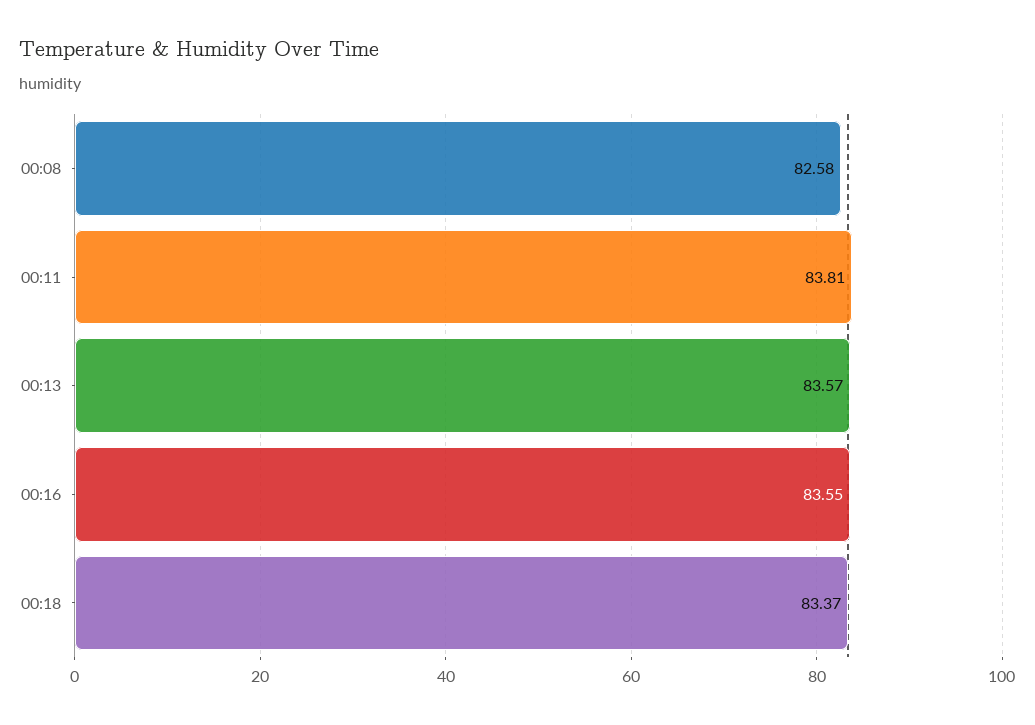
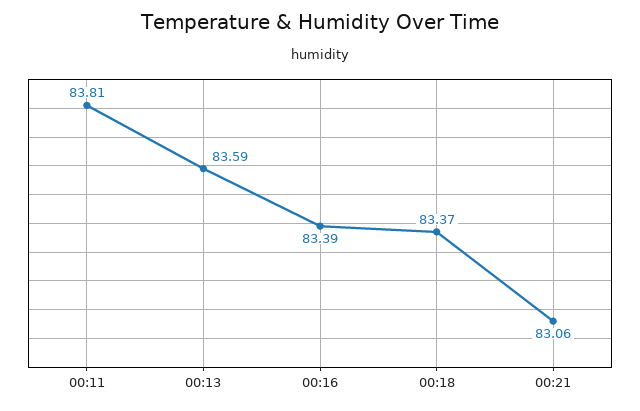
00:08: 82.58 -> none
00:13: 83.57 -> 83.59
00:16: 83.55 -> 83.39
00:21: none -> 83.06

